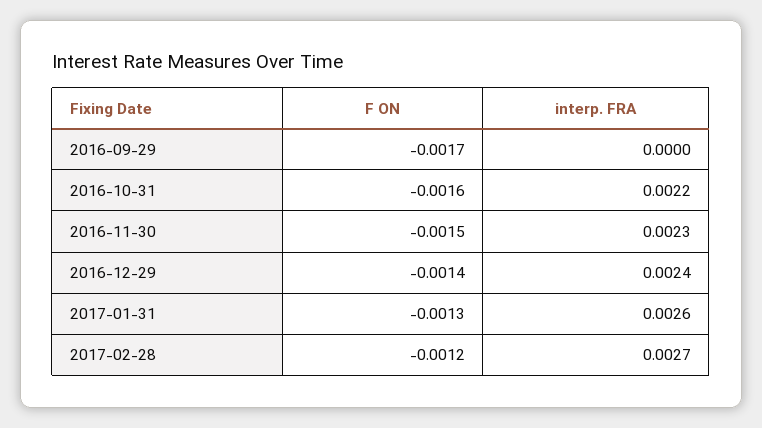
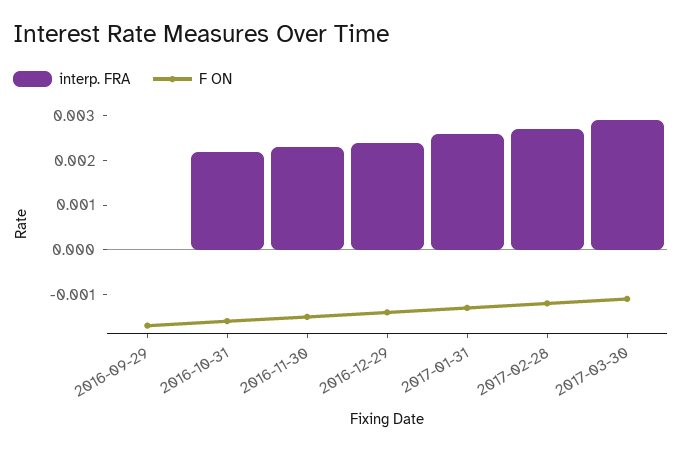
interp. FRA, 2017-03-30: none -> 0.003
F ON, 2017-03-30: none -> -0.001

